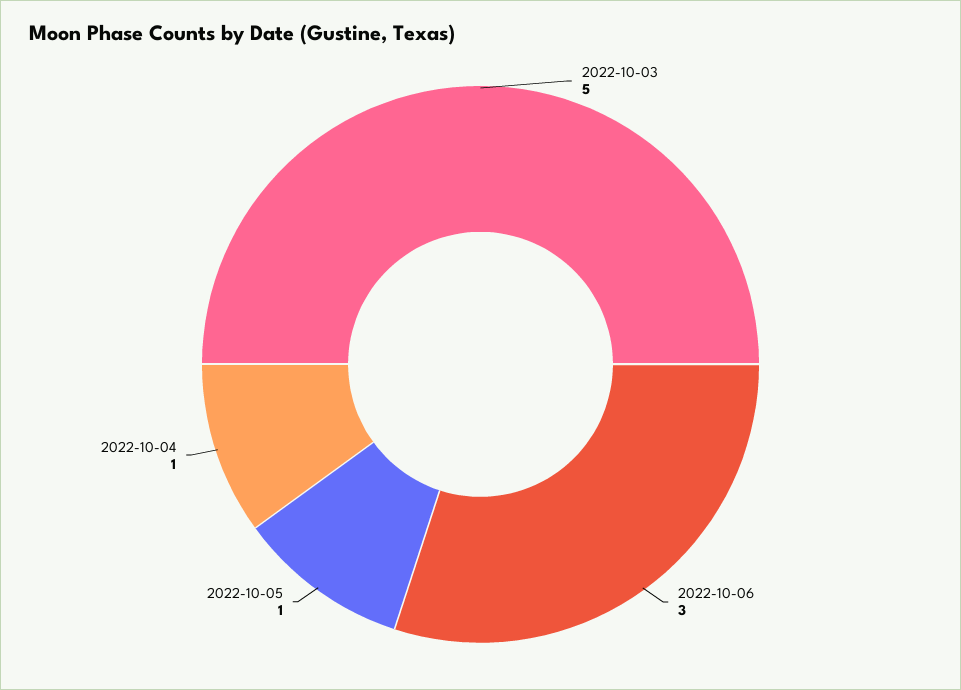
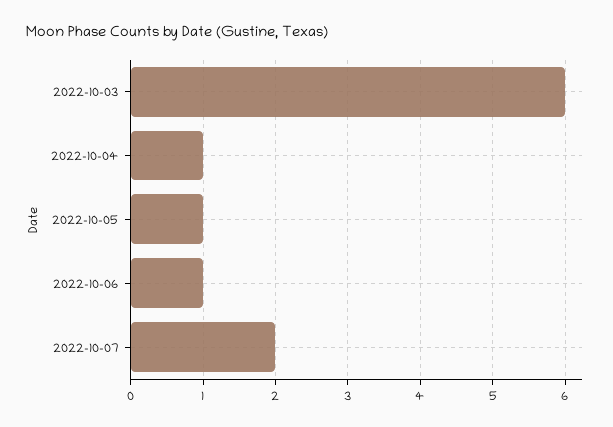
2022-10-03: 5 -> 6
2022-10-06: 3 -> 1
2022-10-07: none -> 2

